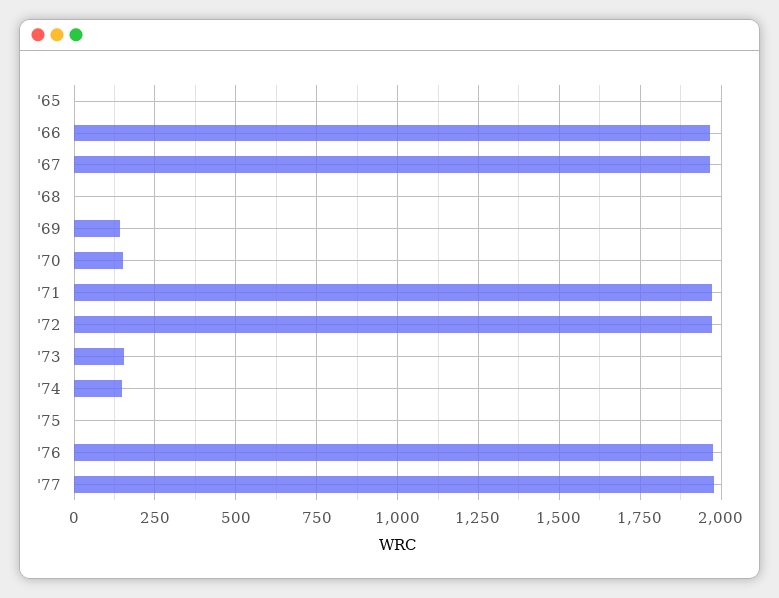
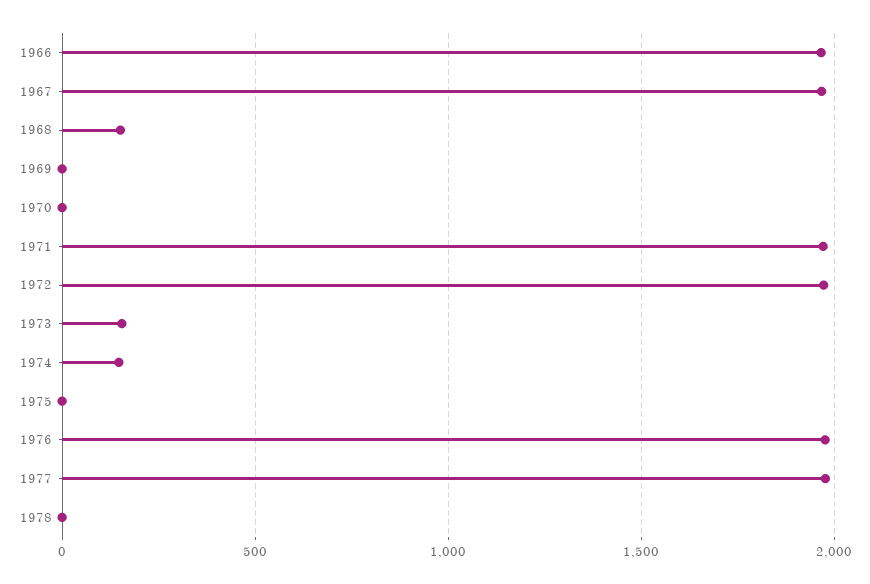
'65: 0 -> none
'68: 0 -> 150
'69: 150 -> 0
'70: 150 -> 0
1978: none -> 0

